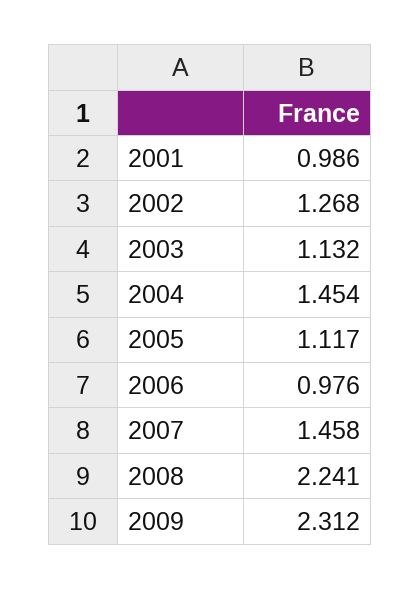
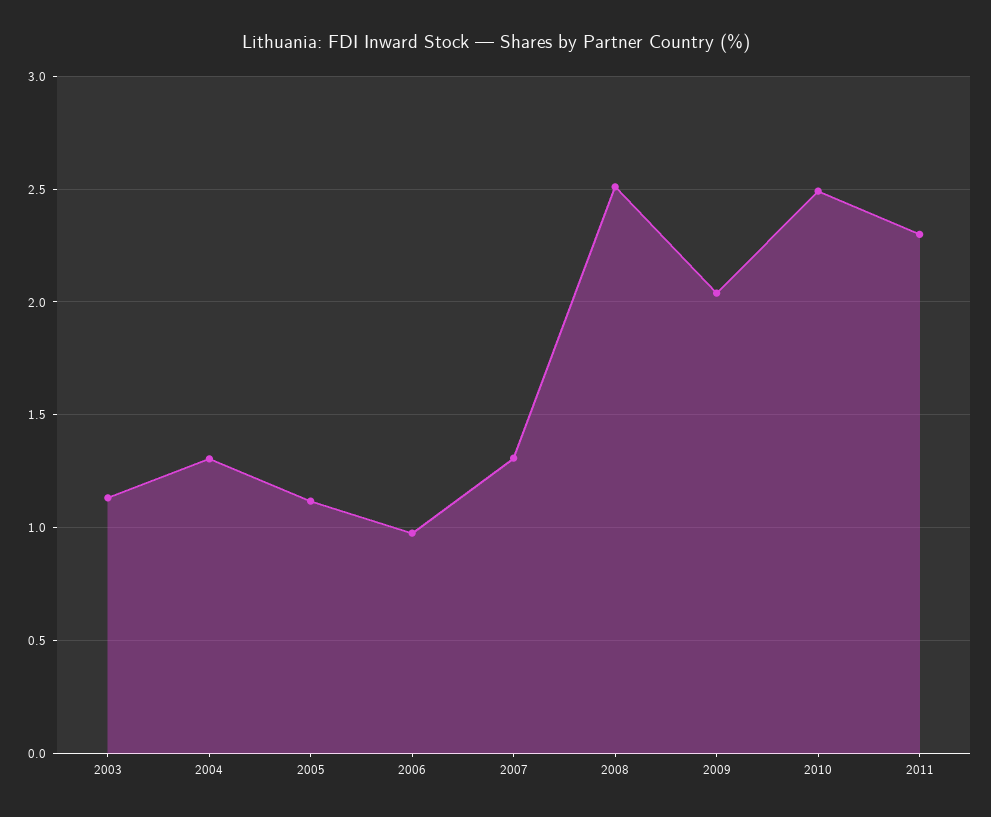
2001: 0.986 -> none
2002: 1.268 -> none
2004: 1.454 -> 1.3
2007: 1.458 -> 1.3
2008: 2.241 -> 2.5
2009: 2.312 -> 2.05
2010: none -> 2.5
2011: none -> 2.3

